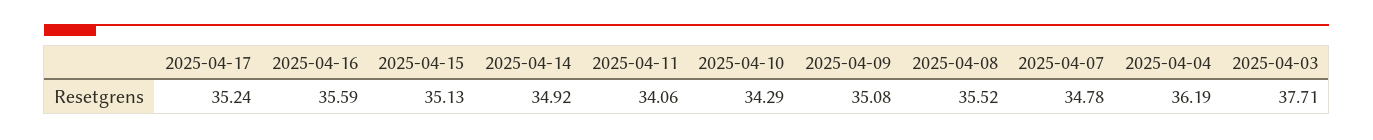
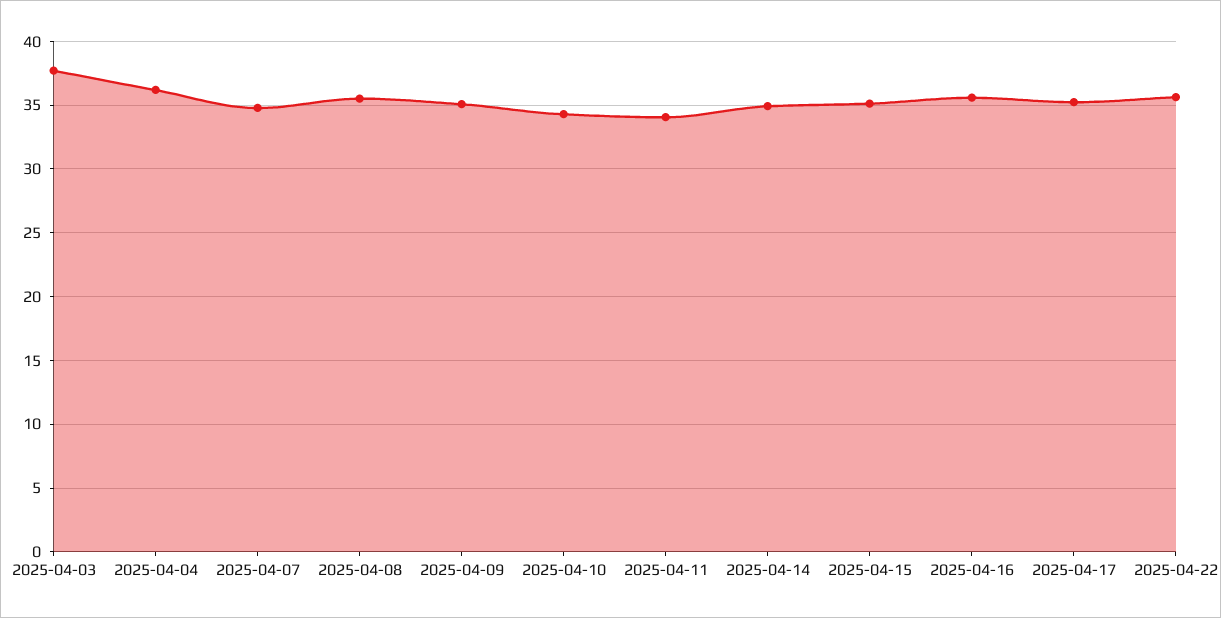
2025-04-22: none -> 35.5

